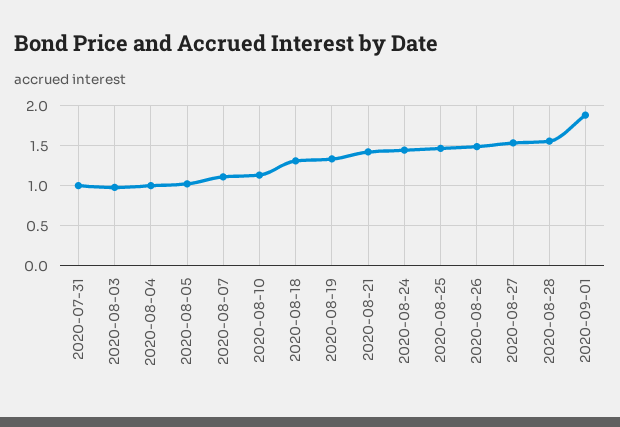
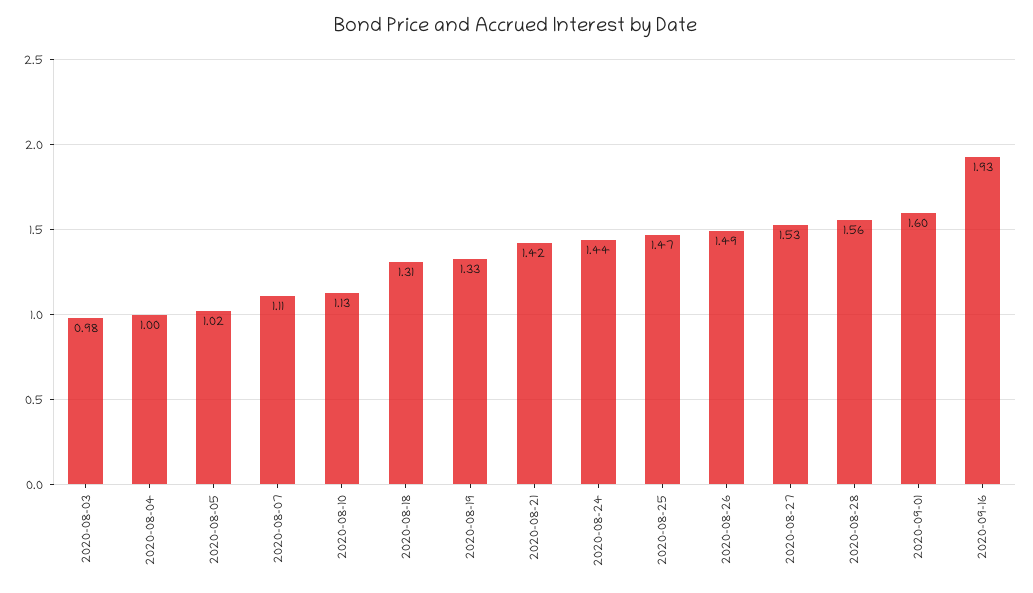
2020-07-31: 1 -> none
2020-09-01: 1.9 -> 1.6
2020-09-16: none -> 1.93

